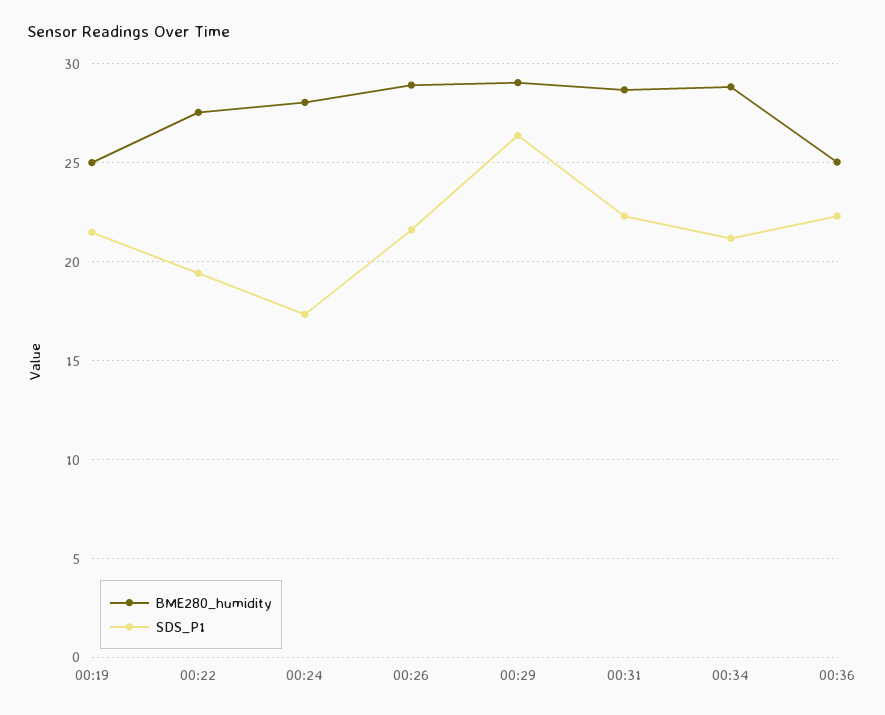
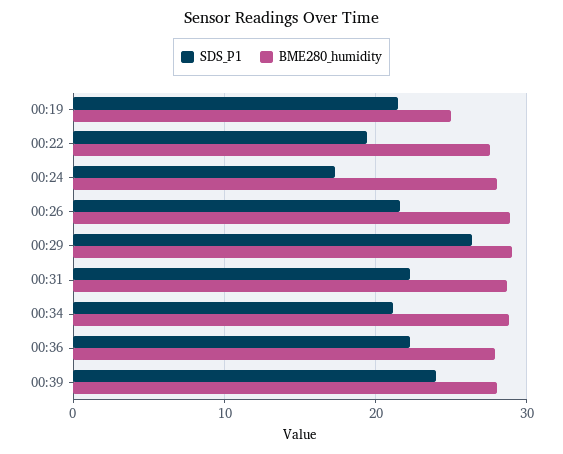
BME280_humidity, 00:36: 25 -> 28
SDS_P1, 00:39: none -> 24
BME280_humidity, 00:39: none -> 28

